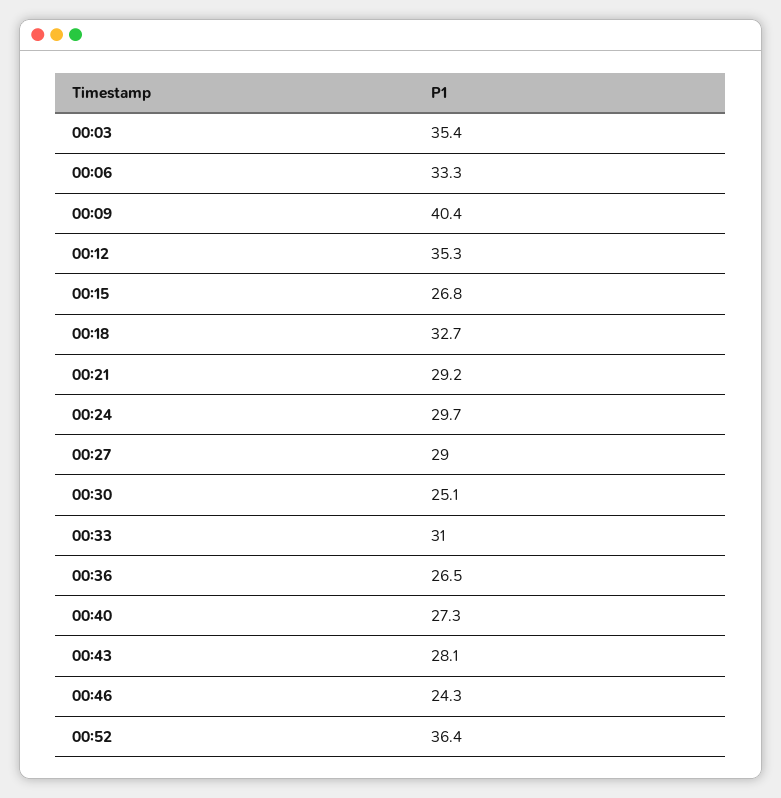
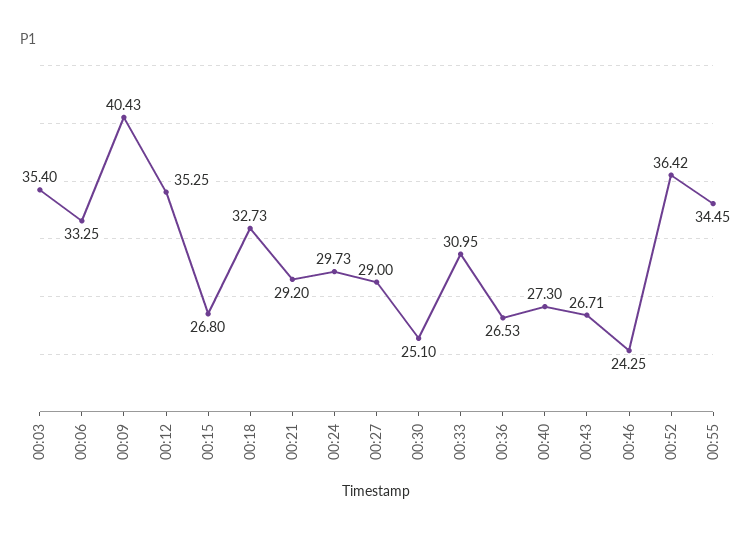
00:43: 28.1 -> 26.71
00:55: none -> 34.45

